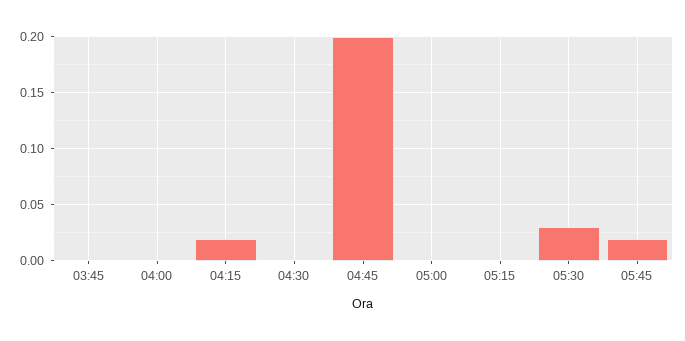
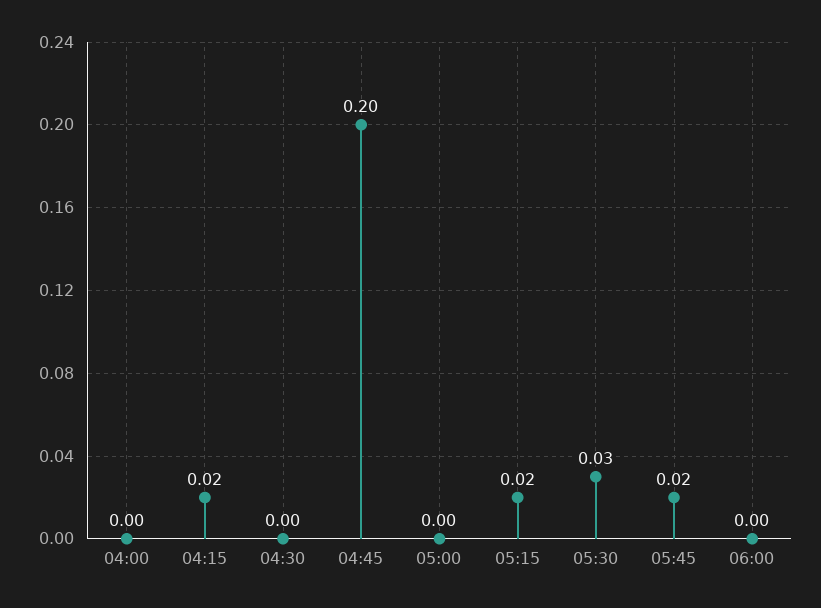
03:45: 0 -> none
05:15: 0 -> 0.02
06:00: none -> 0

